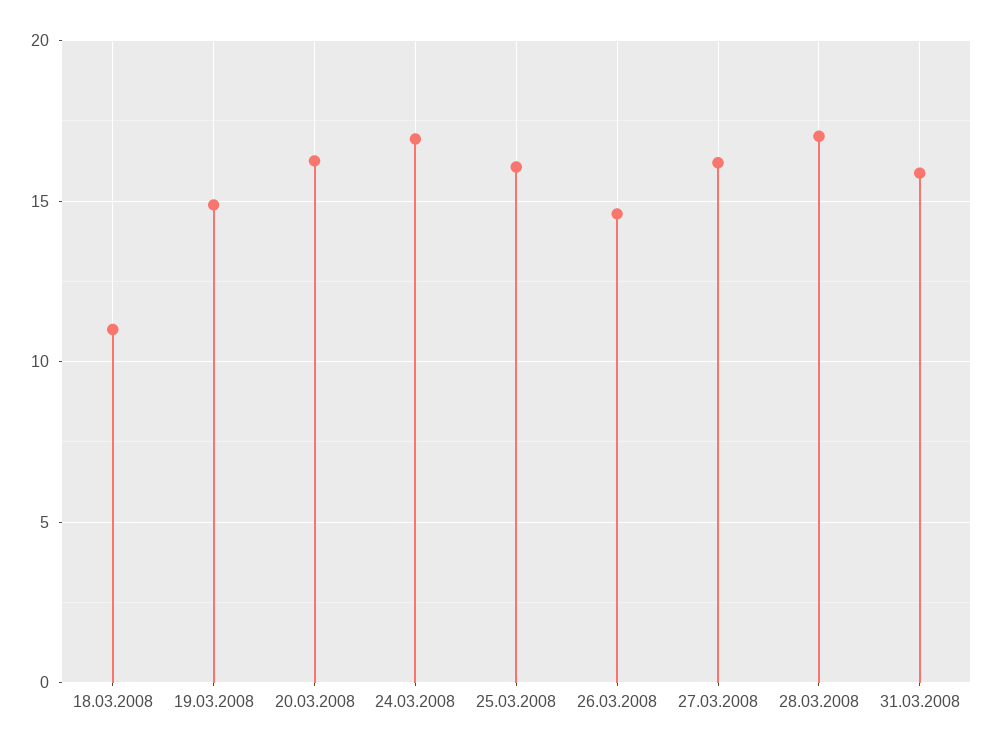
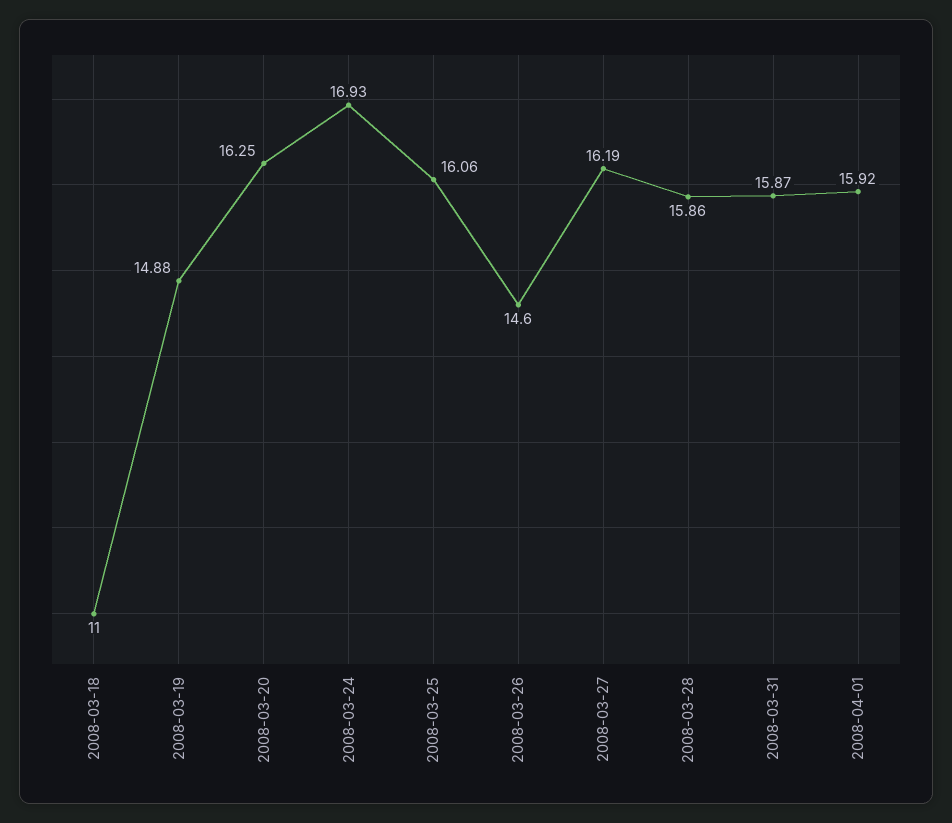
28.03.2008: 17 -> 15.86
2008-04-01: none -> 15.92

